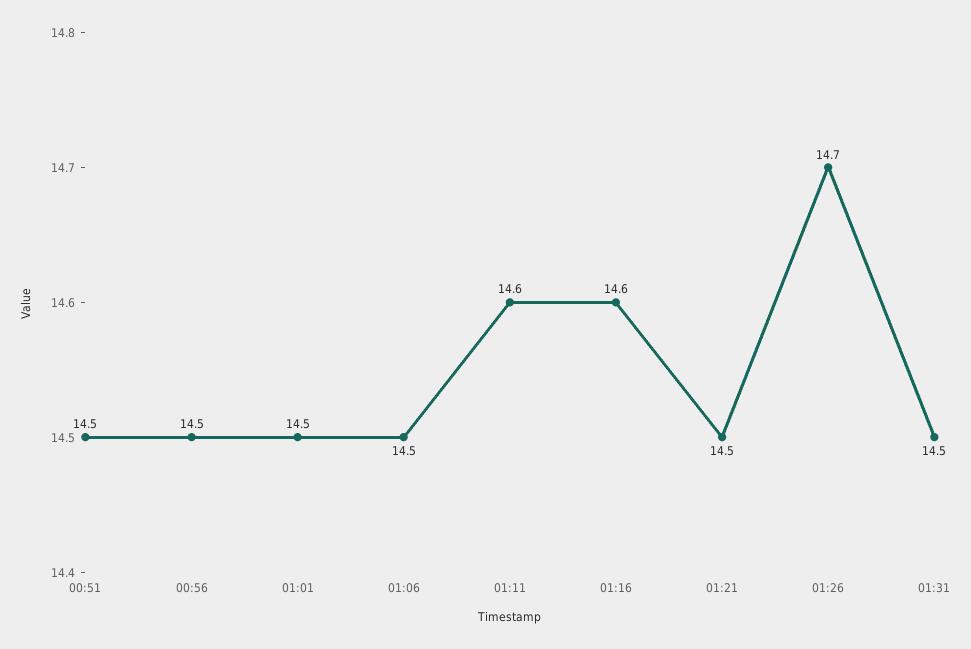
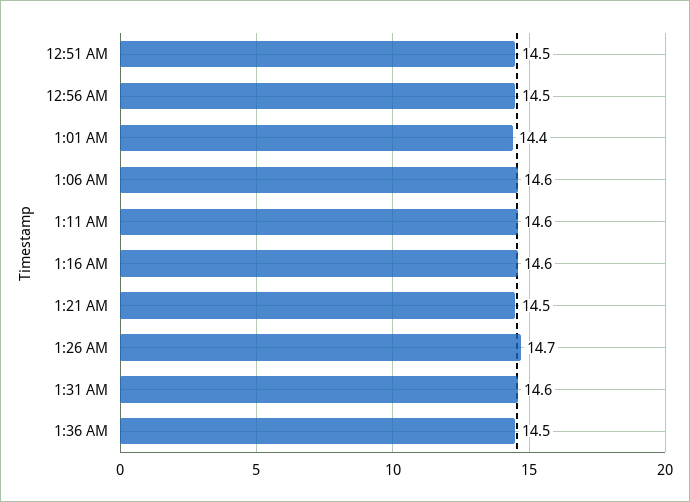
01:01: 14.5 -> 14.4
01:06: 14.5 -> 14.6
01:31: 14.5 -> 14.6
1:36 AM: none -> 14.5

